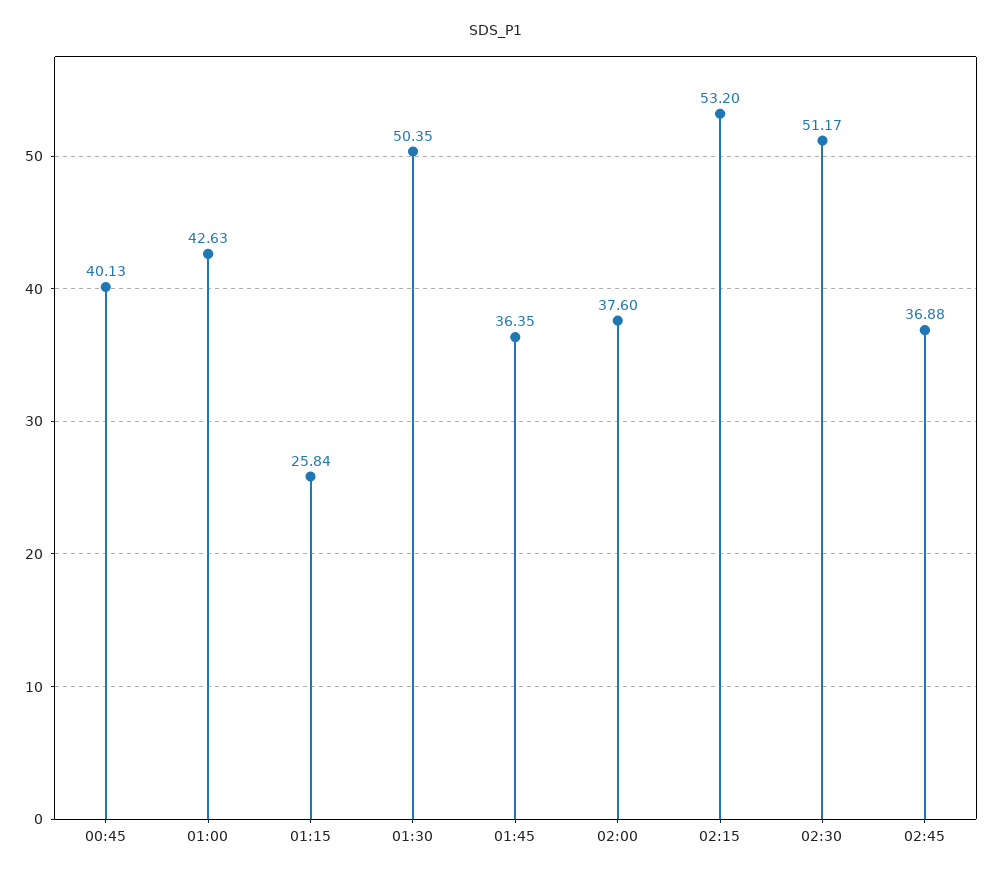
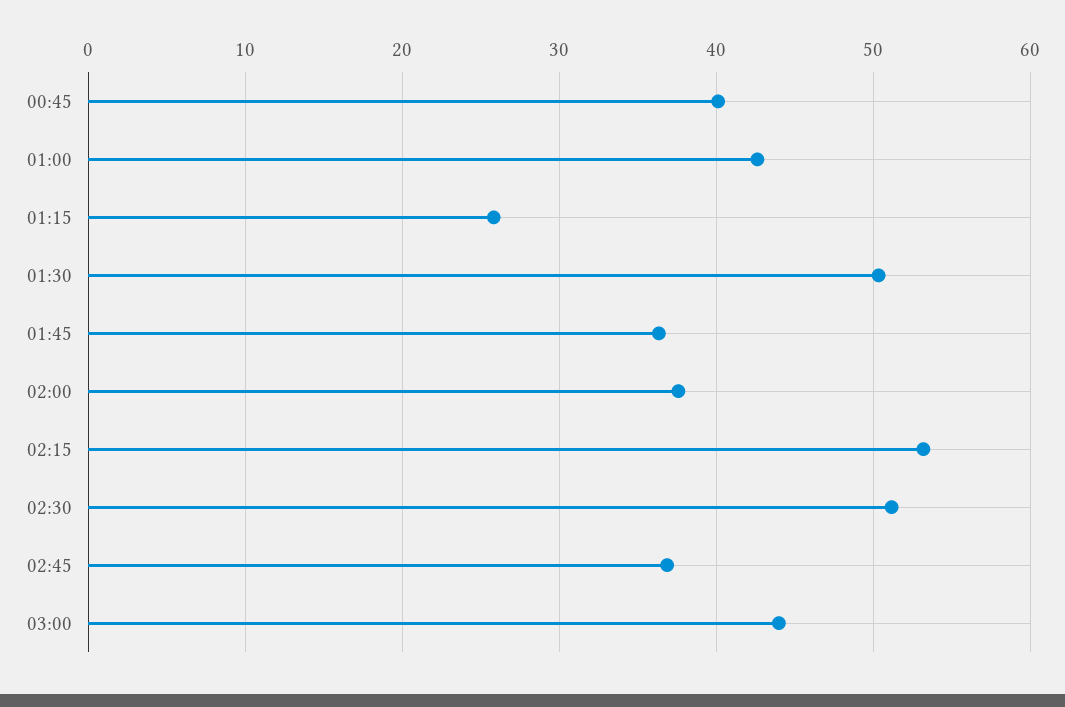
03:00: none -> 44

